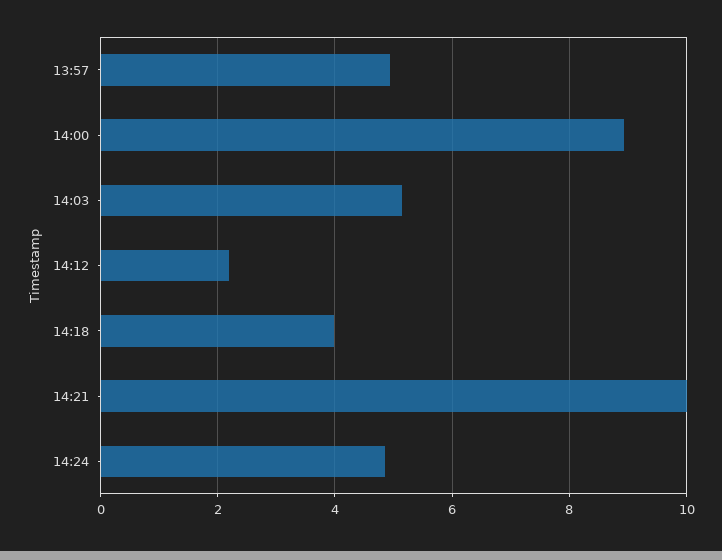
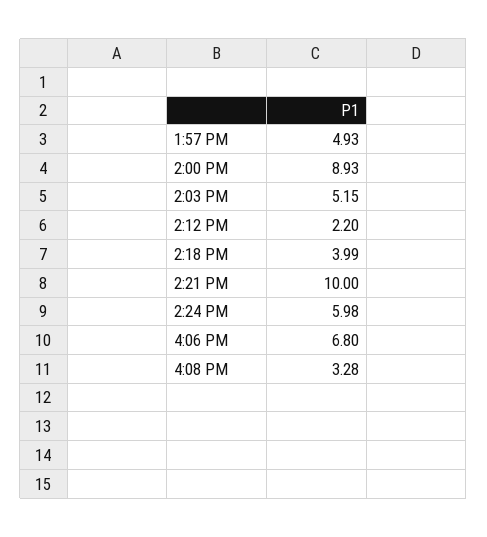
14:24: 4.8 -> 5.98
4:06 PM: none -> 6.8
4:08 PM: none -> 3.28

